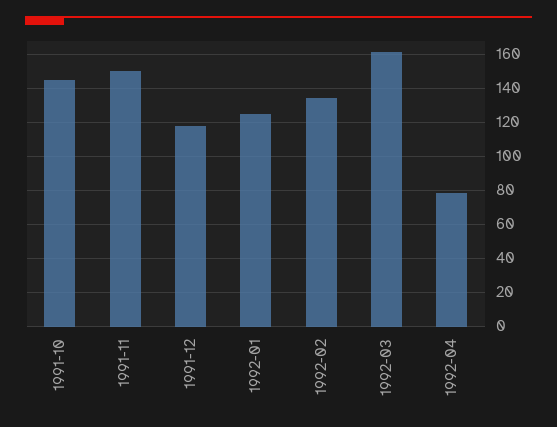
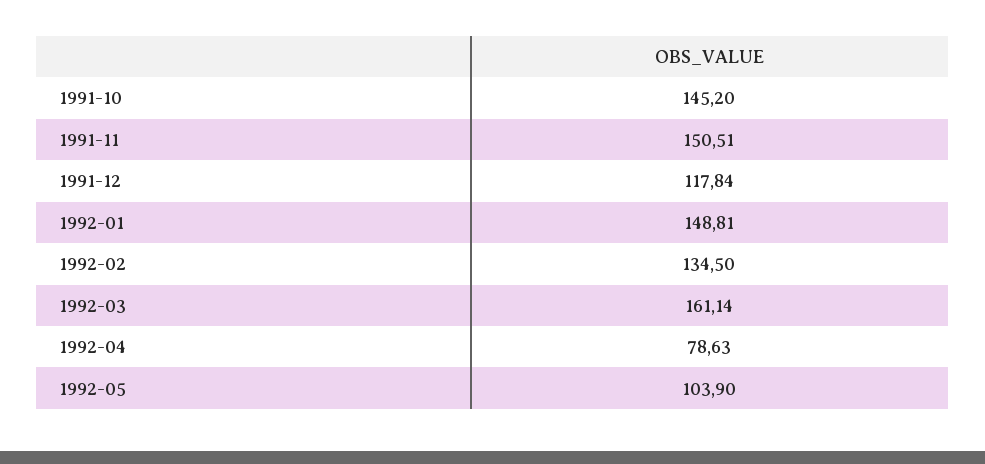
1992-01: 125 -> 148.81
1992-05: none -> 103.9

